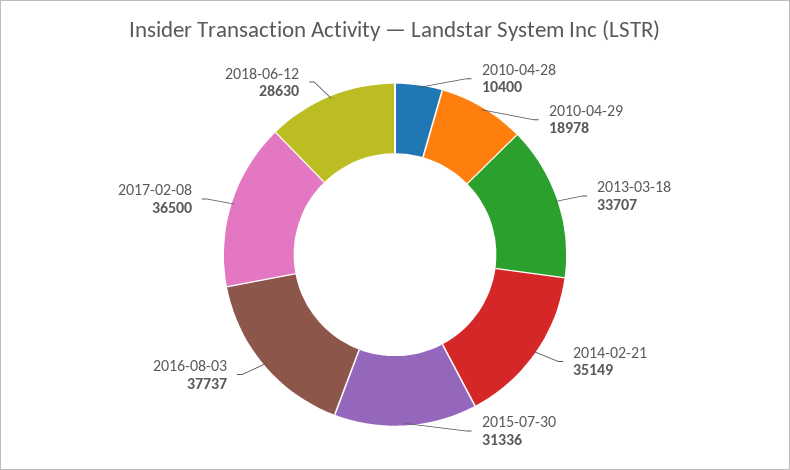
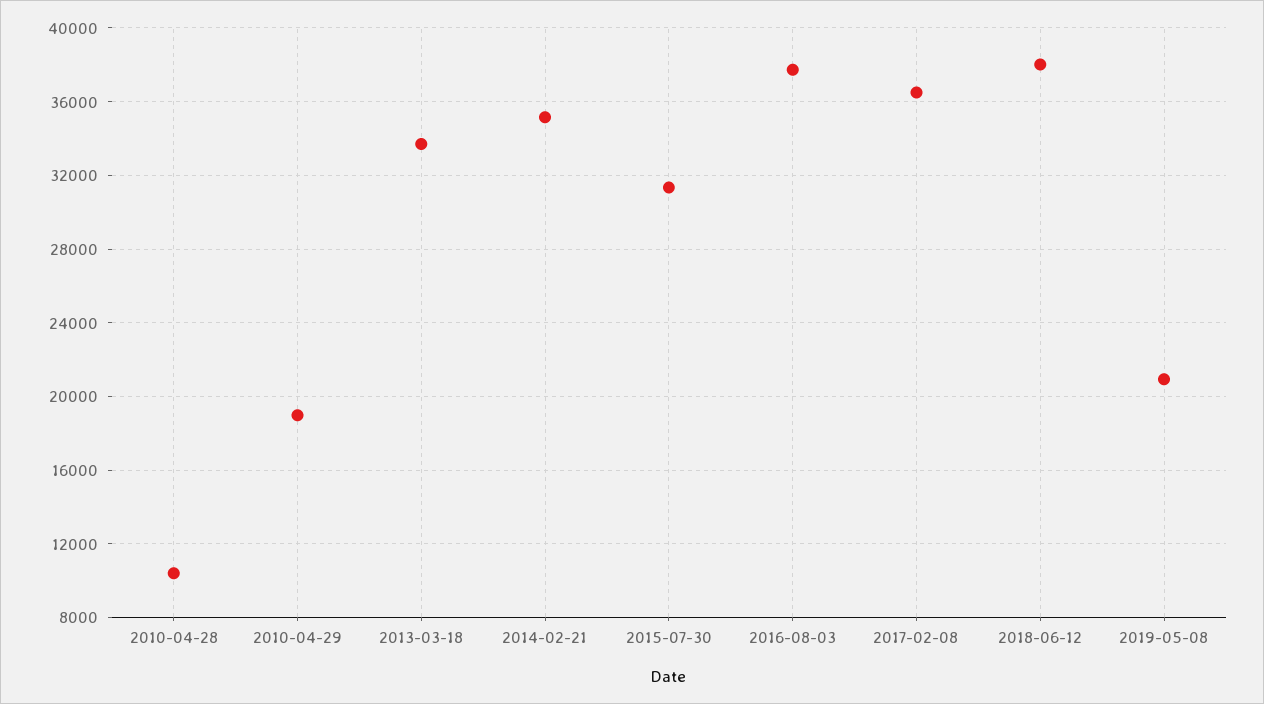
2018-06-12: 28630 -> 38000
2019-05-08: none -> 21000

